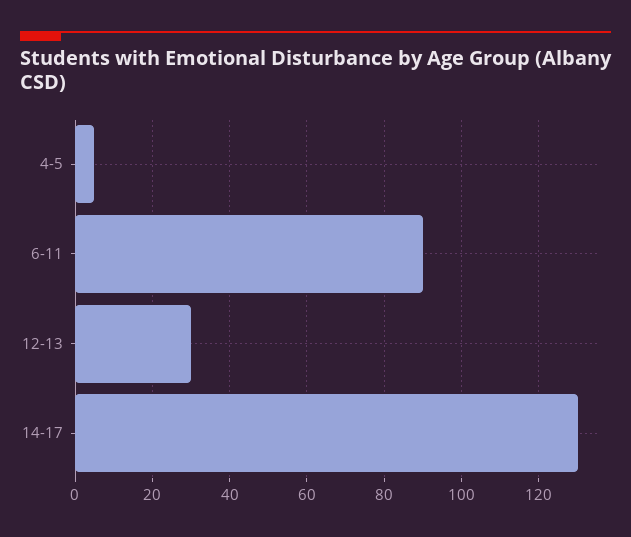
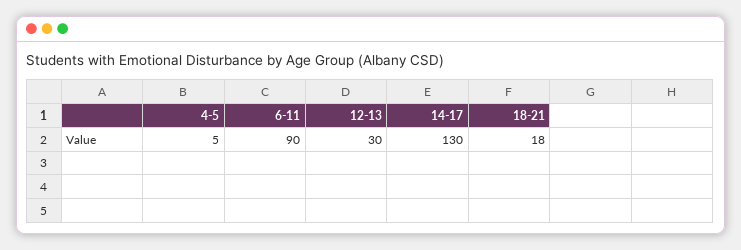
18-21: none -> 18

